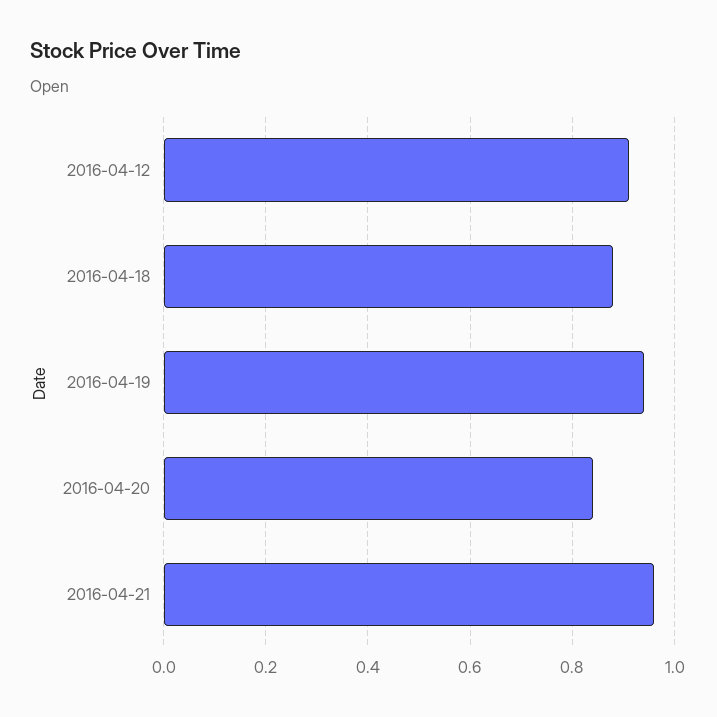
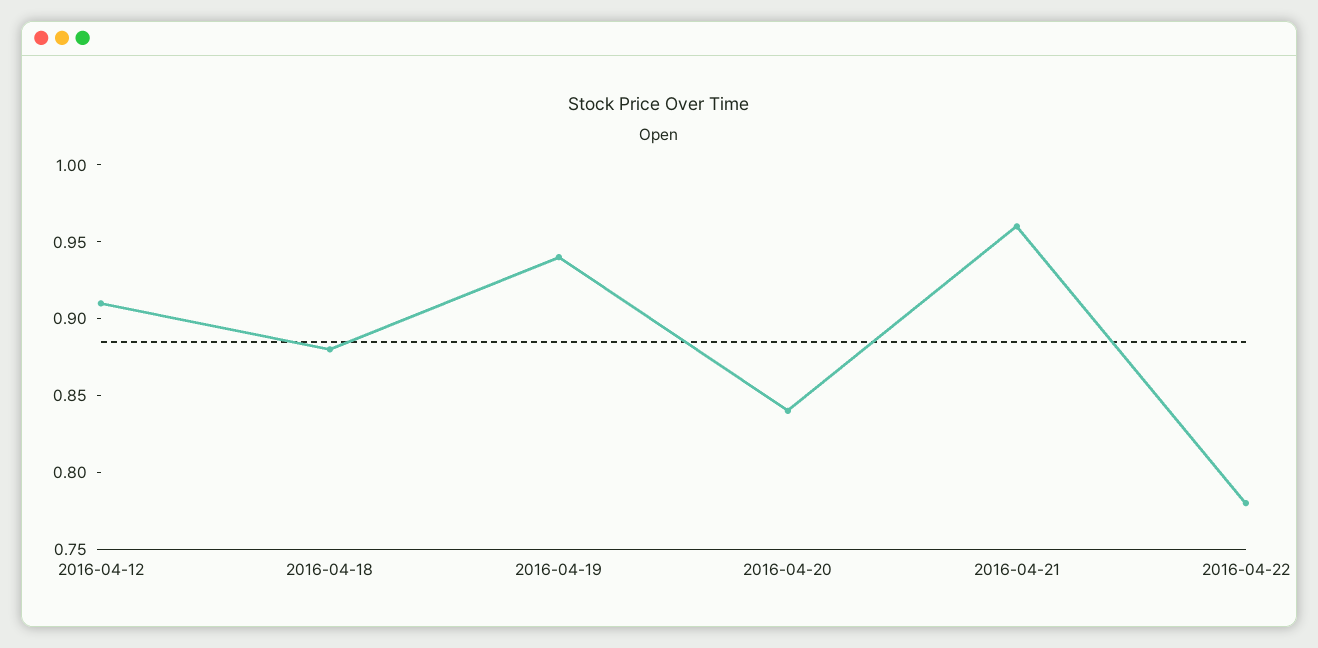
2016-04-22: none -> 0.78

